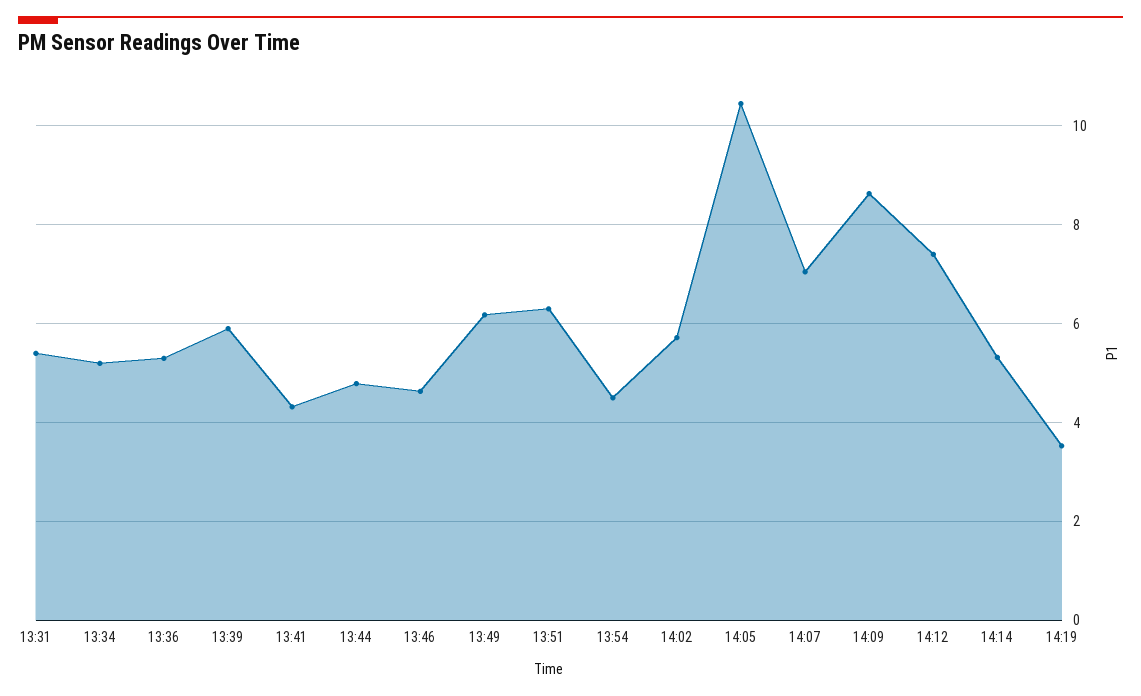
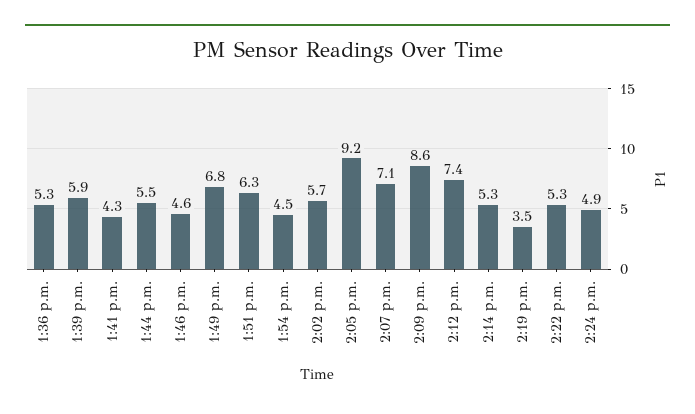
13:31: 5.4 -> none
13:34: 5.2 -> none
13:44: 4.8 -> 5.5
13:49: 6.2 -> 6.8
14:05: 10.4 -> 9.2
2:22 p.m.: none -> 5.3
2:24 p.m.: none -> 4.9

